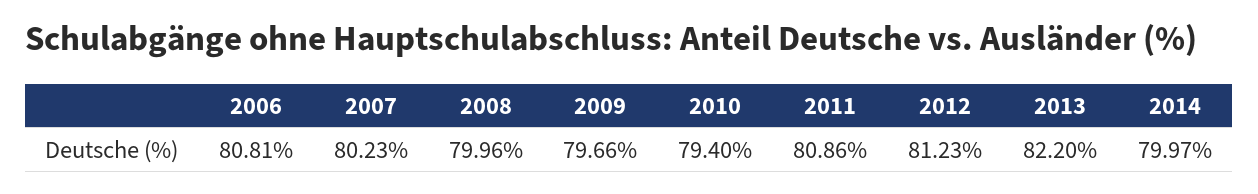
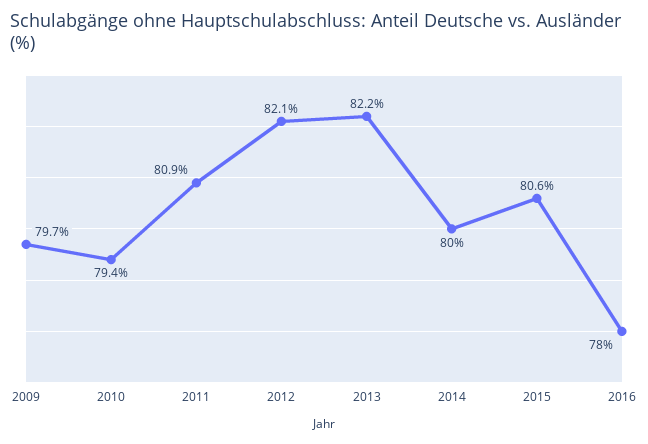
2006: 80.81 -> none
2007: 80.23 -> none
2008: 79.96 -> none
2012: 81.23 -> 82.1
2015: none -> 80.6
2016: none -> 78

